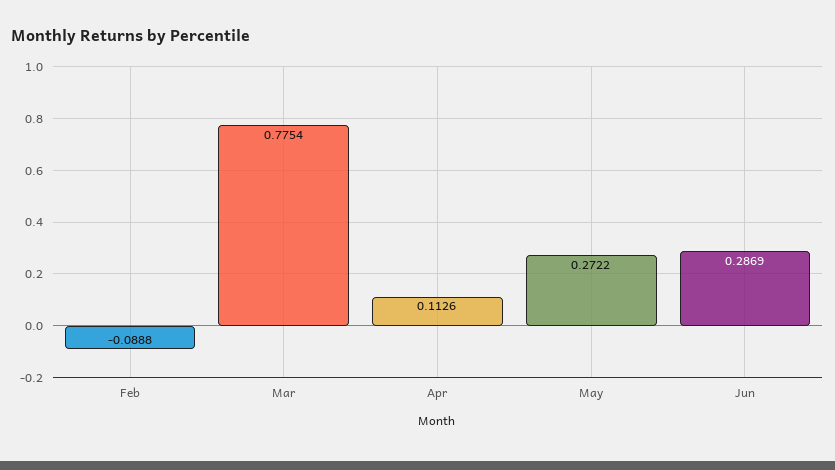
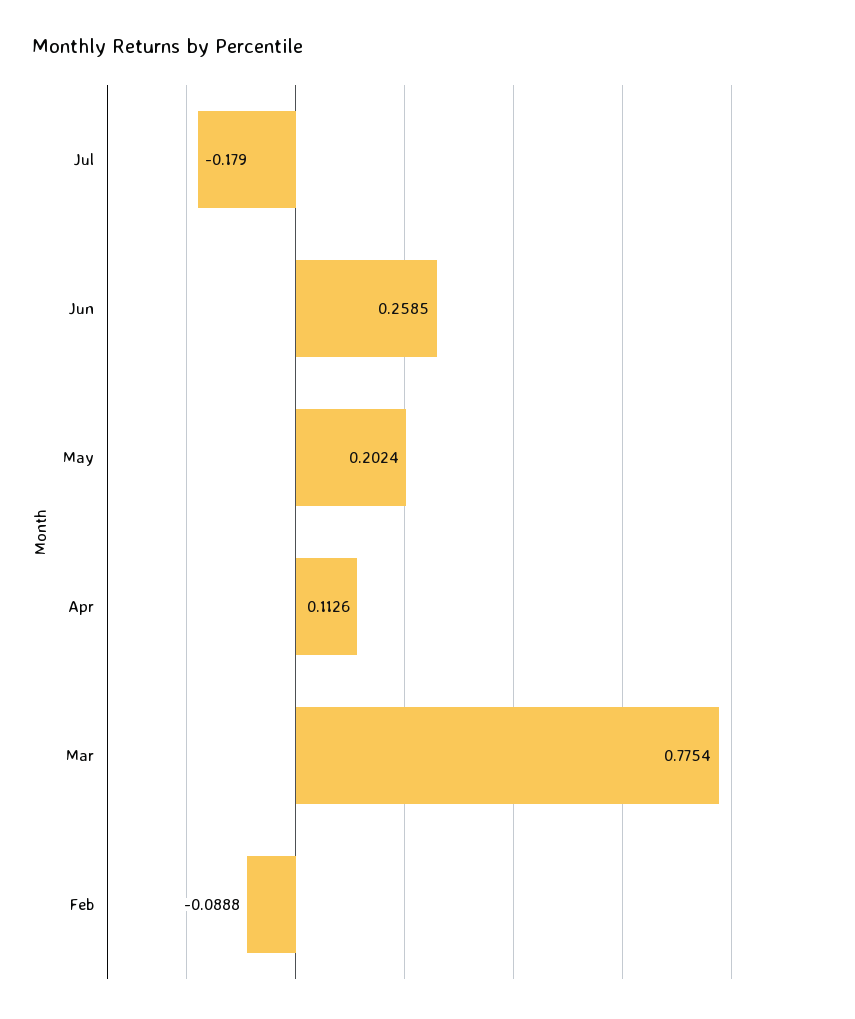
May: 0.2722 -> 0.2024
Jun: 0.2869 -> 0.2585
Jul: none -> -0.179

